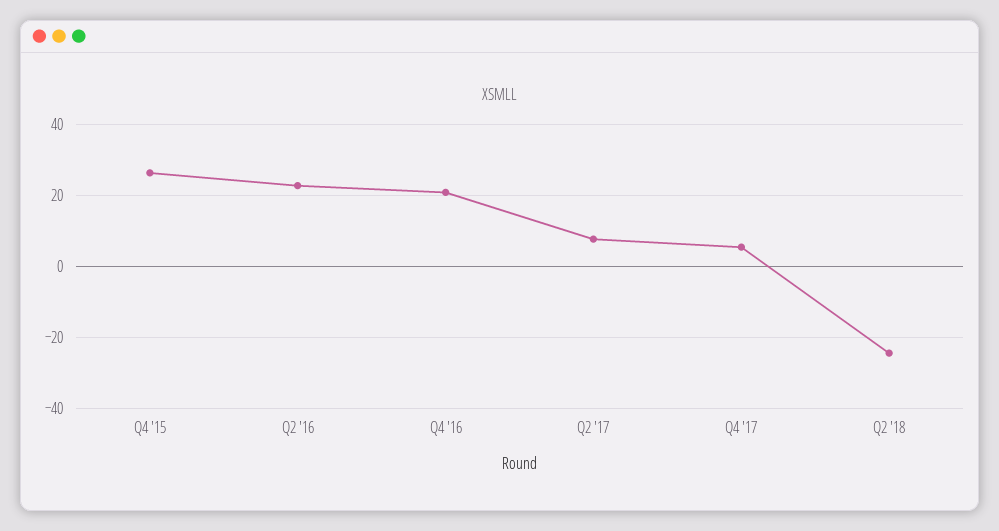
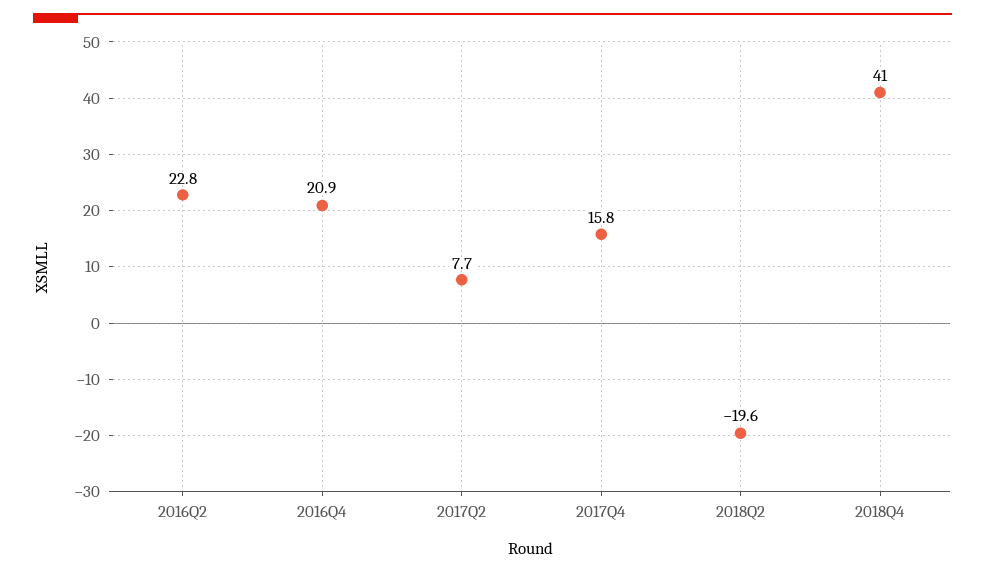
Q4 '15: 26 -> none
Q4 '17: 6 -> 15.8
Q2 '18: -24 -> -19.6
2018Q4: none -> 41

